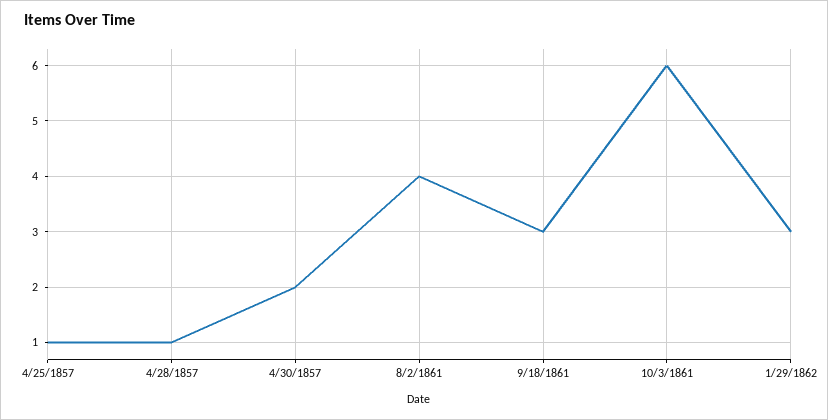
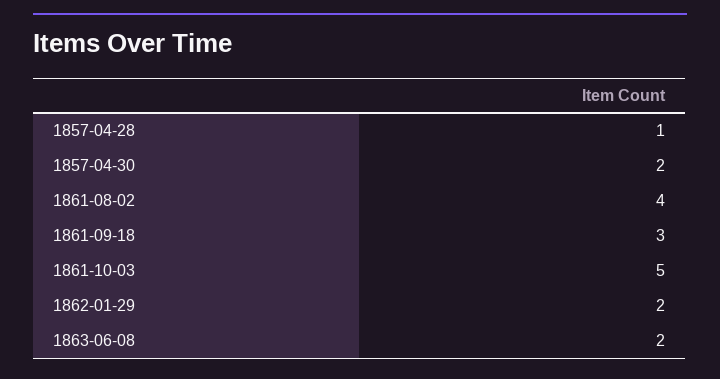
4/25/1857: 1 -> none
10/3/1861: 6 -> 5
1/29/1862: 3 -> 2
1863-06-08: none -> 2

